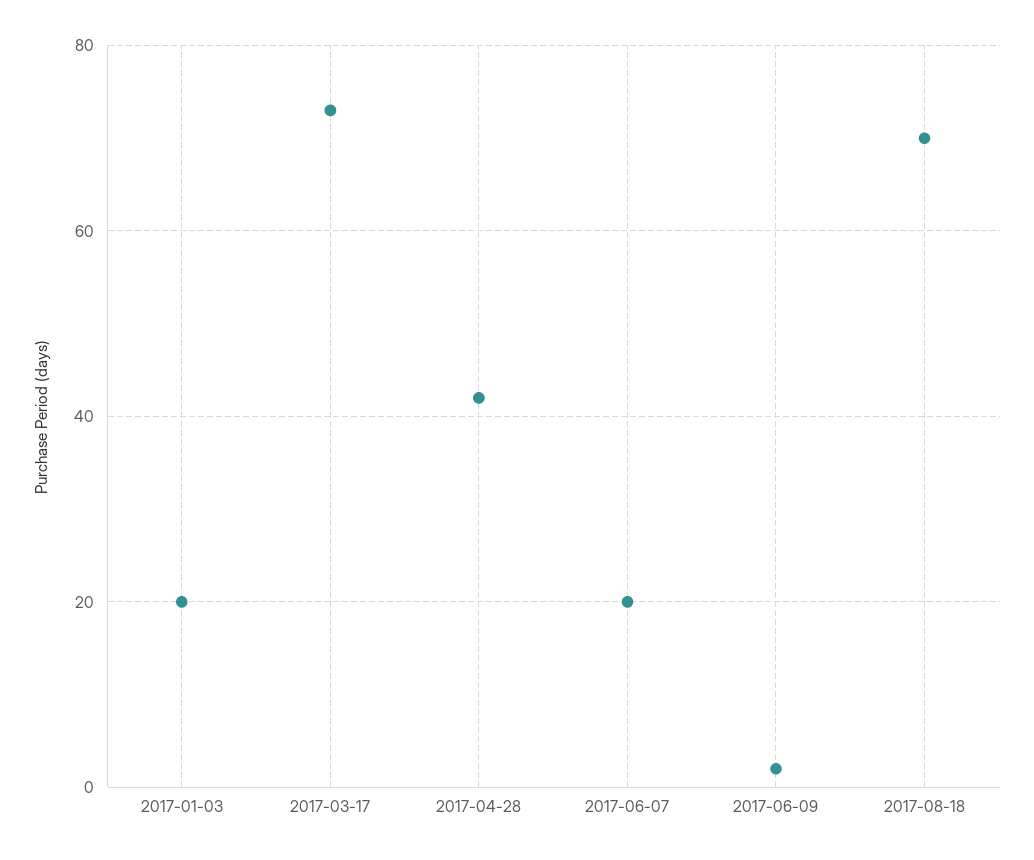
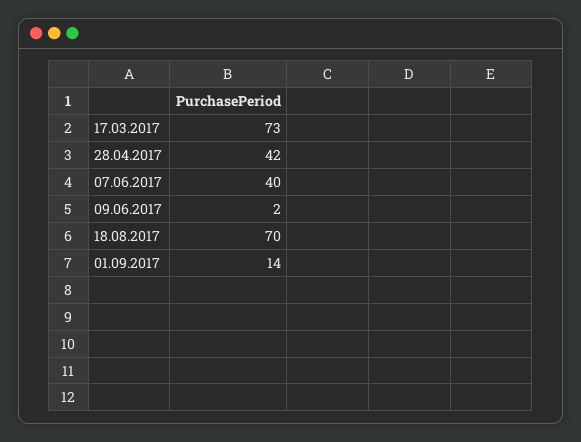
2017-01-03: 20 -> none
2017-06-07: 20 -> 40
01.09.2017: none -> 14

